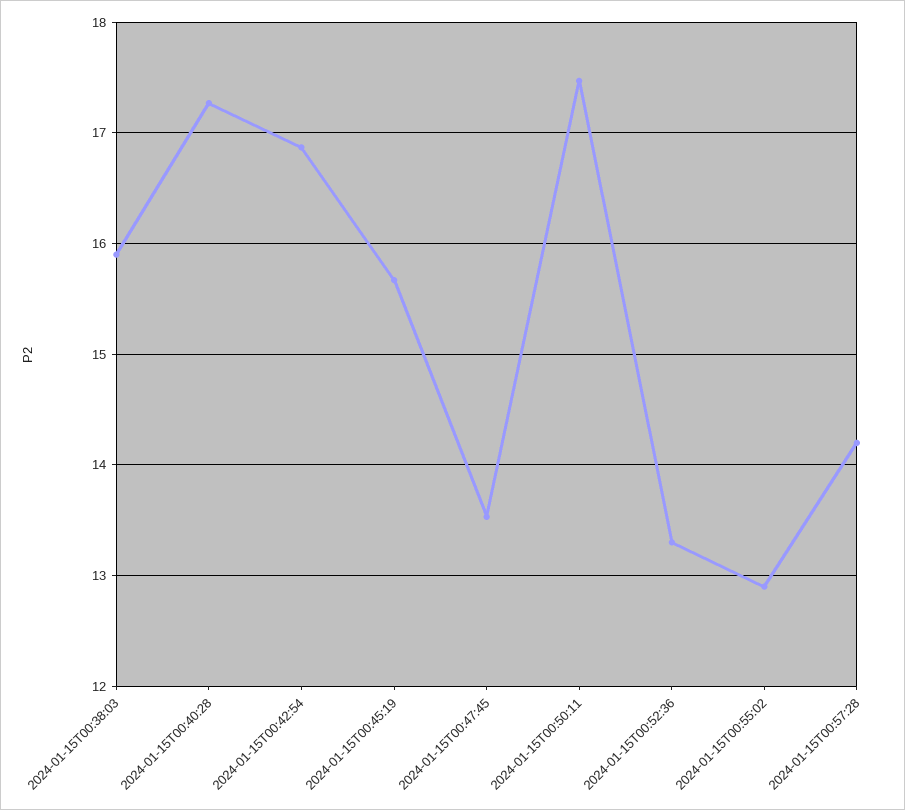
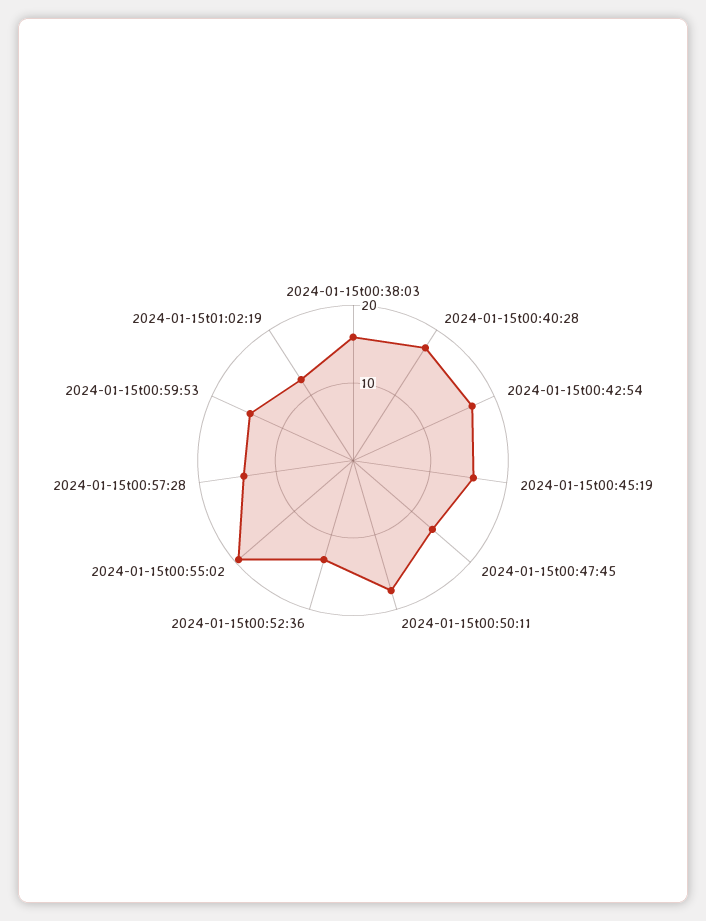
2024-01-15T00:55:02: 12.9 -> 20
2024-01-15t00:59:53: none -> 14
2024-01-15t01:02:19: none -> 12

